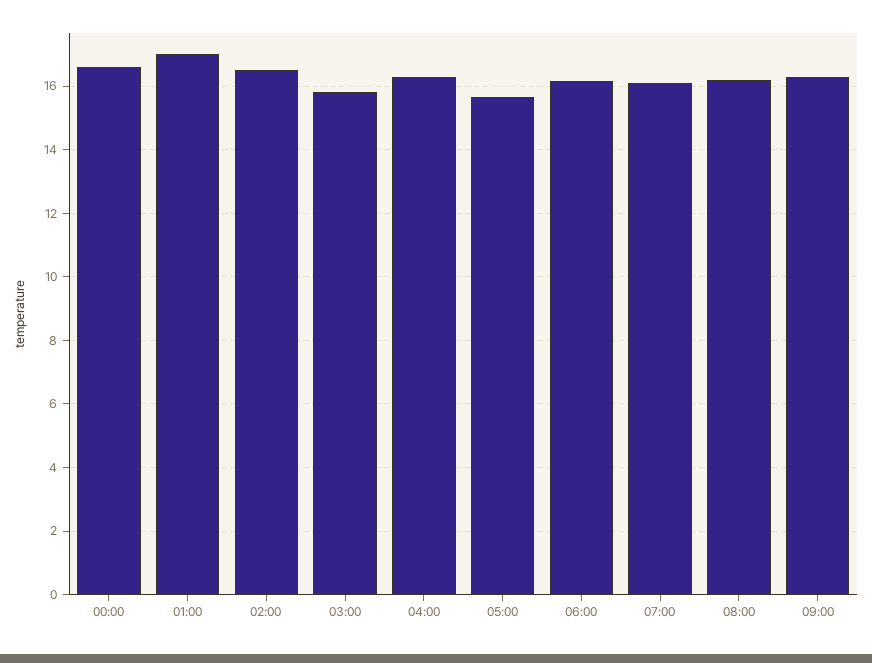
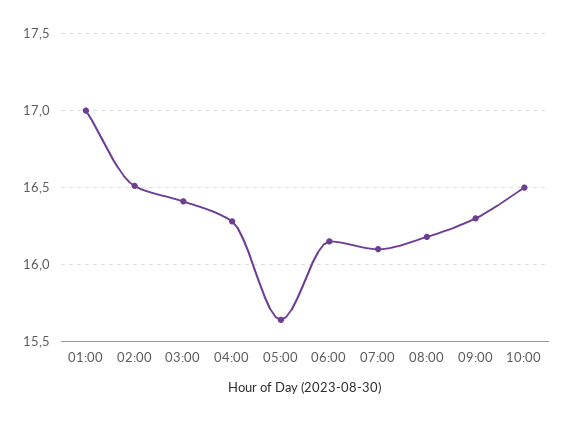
00:00: 16.6 -> none
03:00: 15.8 -> 16.4
10:00: none -> 16.5

